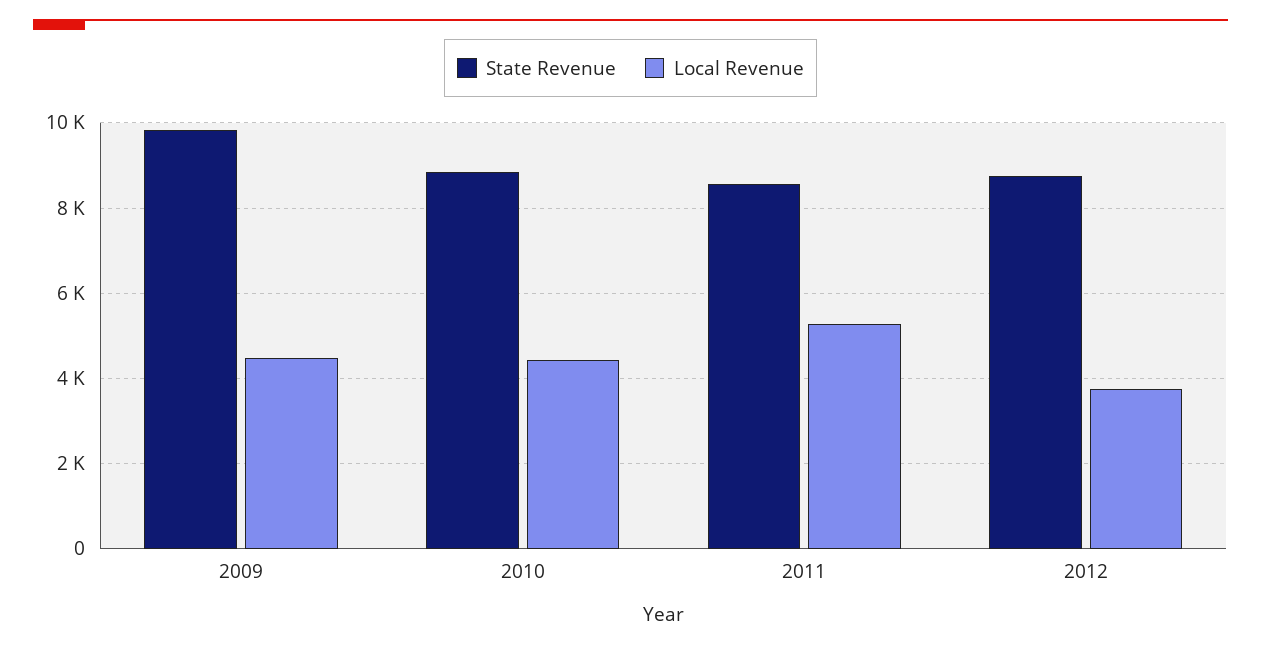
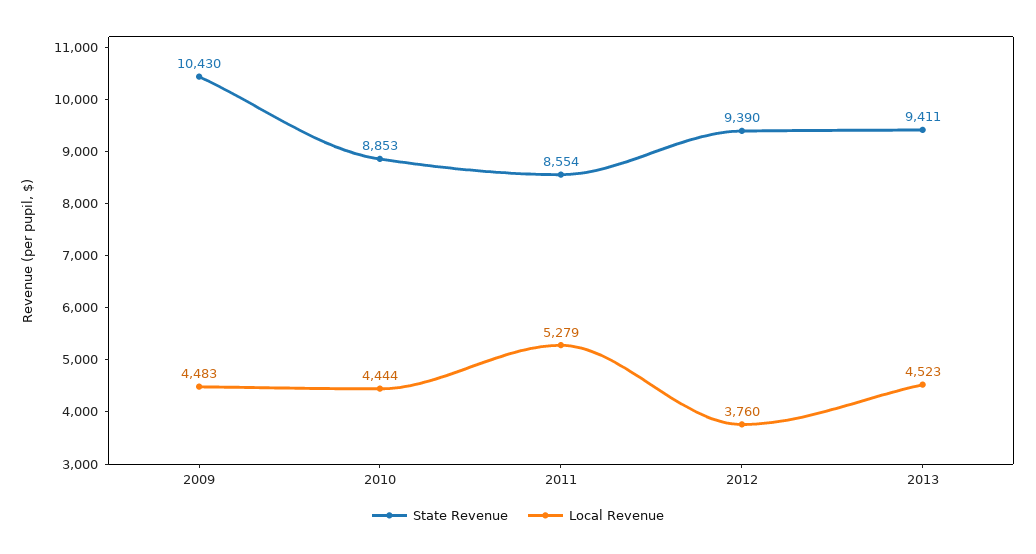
State Revenue, 2009: 9800 -> 10430
State Revenue, 2012: 8800 -> 9390
State Revenue, 2013: none -> 9411
Local Revenue, 2013: none -> 4523

